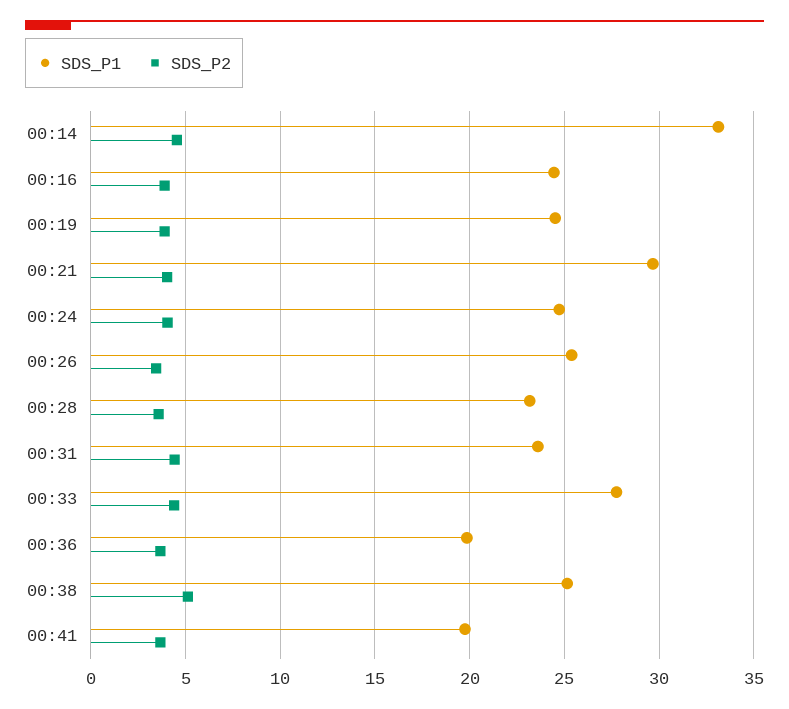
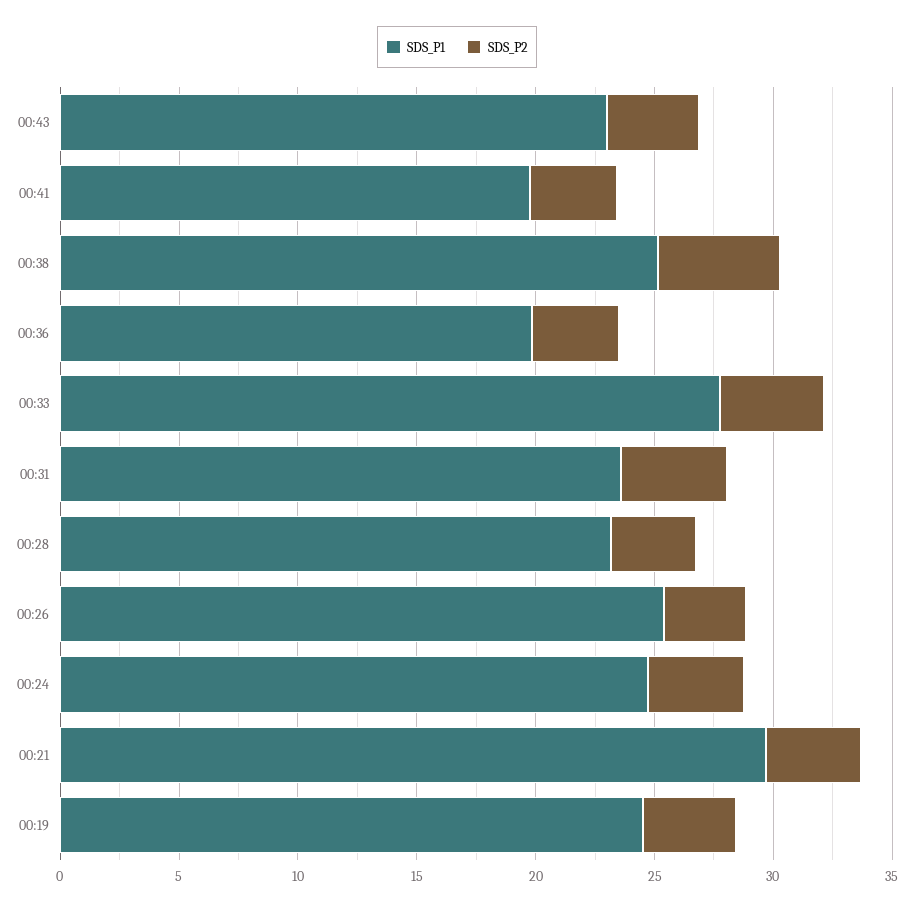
SDS_P1, 00:14: 33 -> none
SDS_P2, 00:14: 4.5 -> none
SDS_P1, 00:16: 24.5 -> none
SDS_P2, 00:16: 4 -> none
SDS_P1, 00:43: none -> 23
SDS_P2, 00:43: none -> 4

